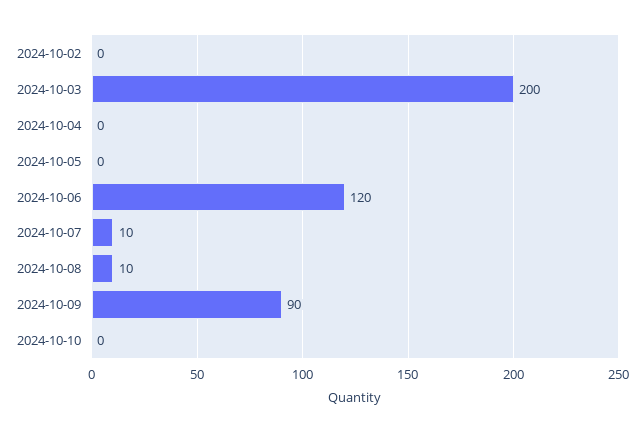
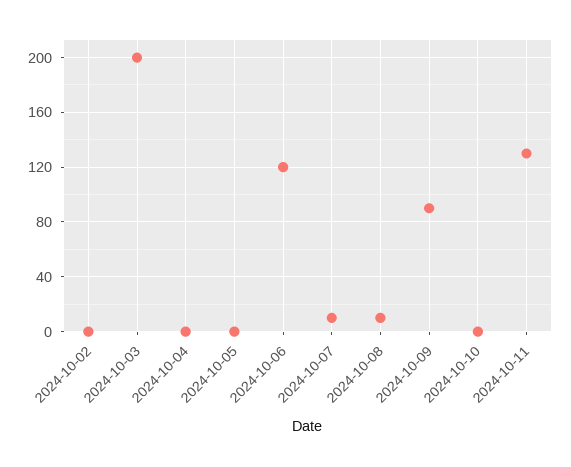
2024-10-11: none -> 130

